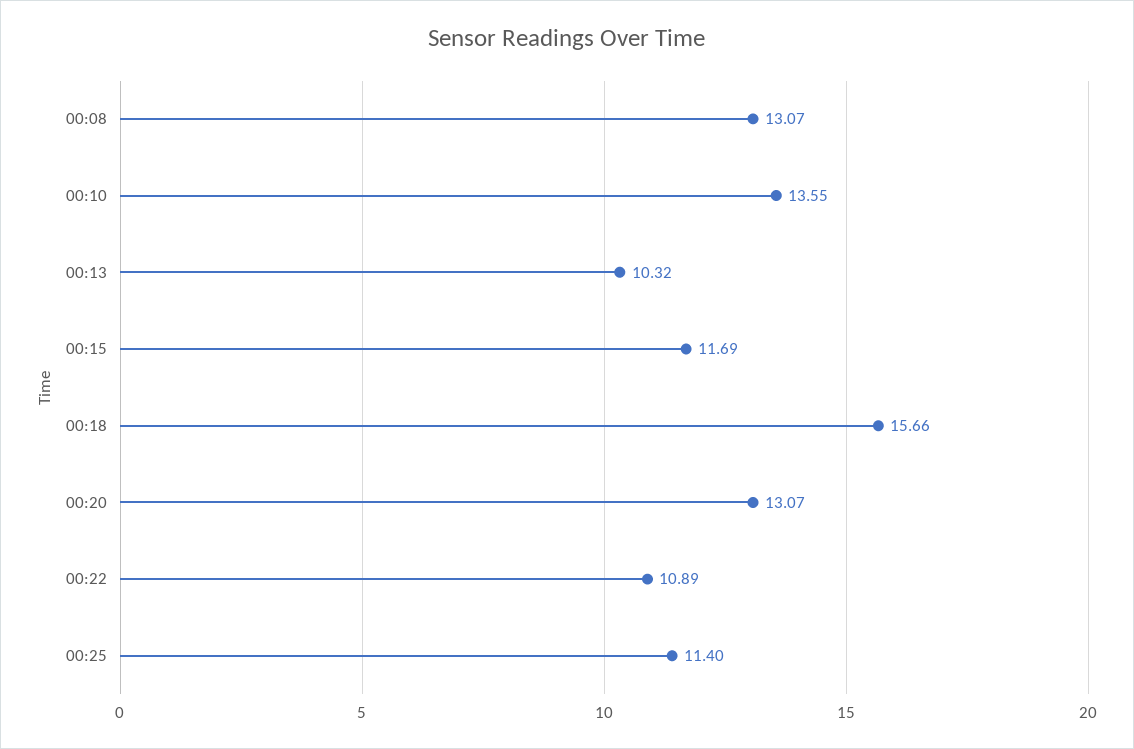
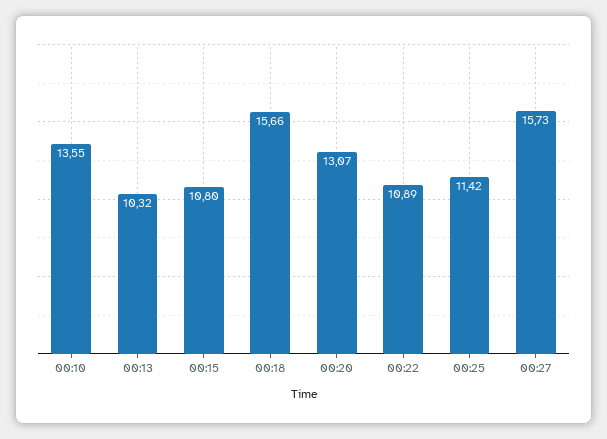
00:08: 13.07 -> none
00:15: 11.69 -> 10.8
00:25: 11.4 -> 11.42
00:27: none -> 15.73

